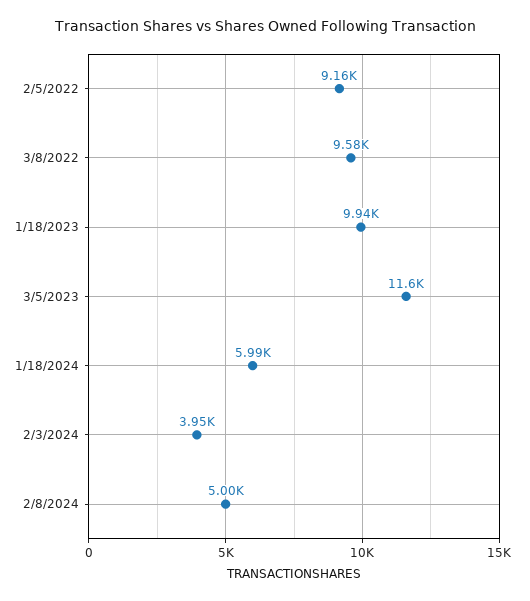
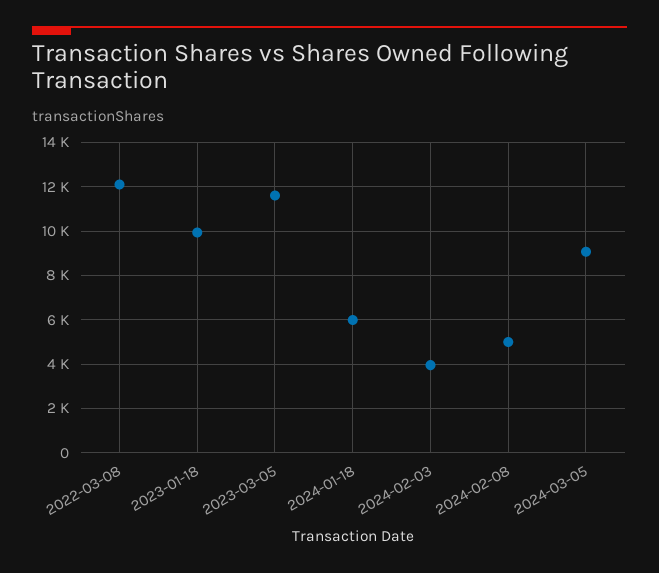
2/5/2022: 9160 -> none
3/8/2022: 9580 -> 12000
2024-03-05: none -> 9000

